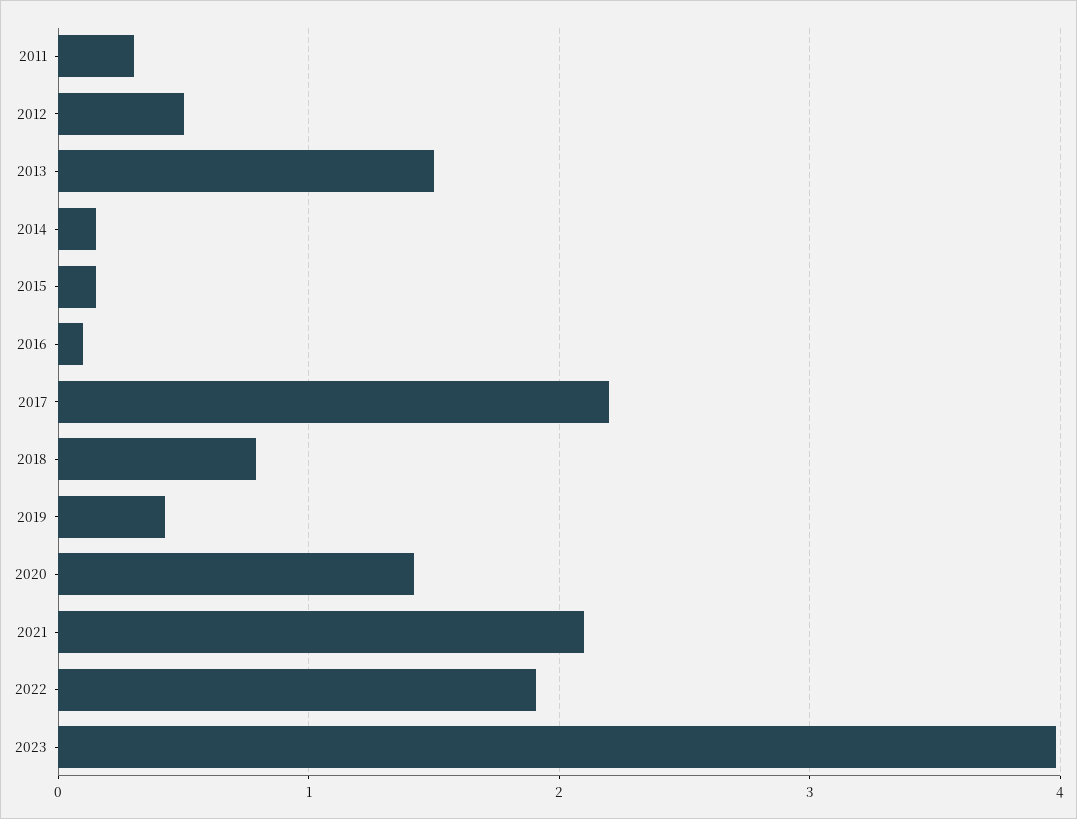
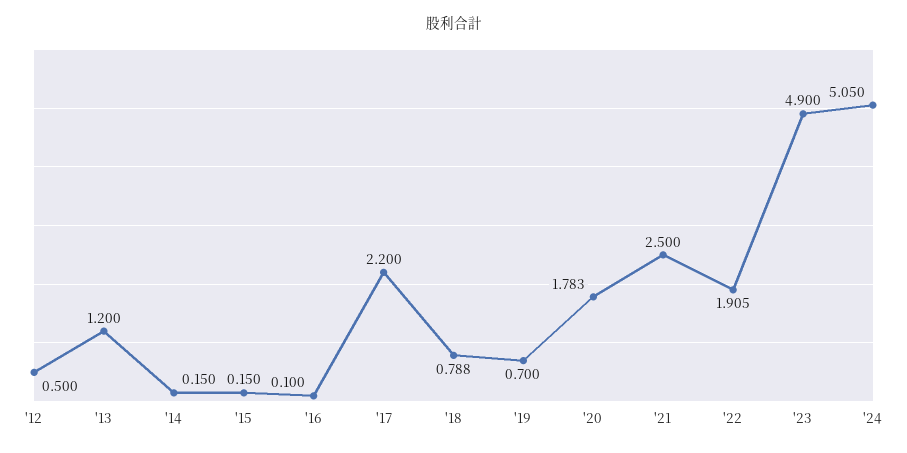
2011: 0.3 -> none
2013: 1.5 -> 1.2
2019: 0.4 -> 0.7
2020: 1.4 -> 1.783
2021: 2.1 -> 2.5
2023: 4 -> 4.9
'24: none -> 5.05

